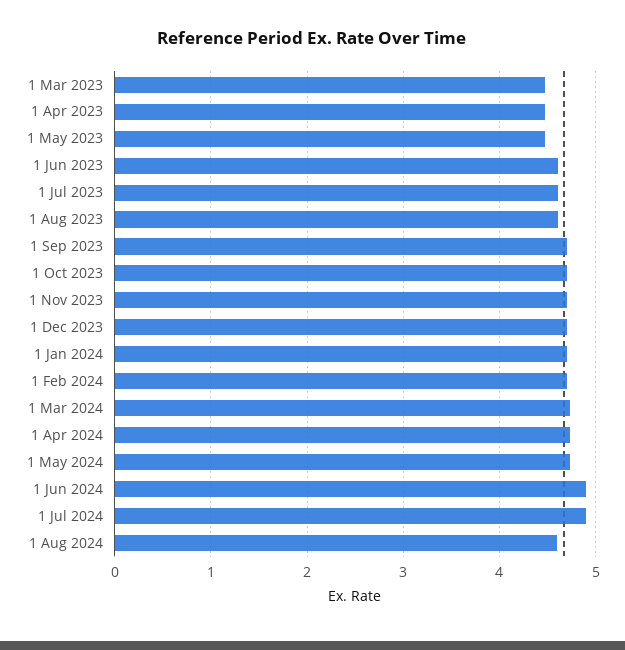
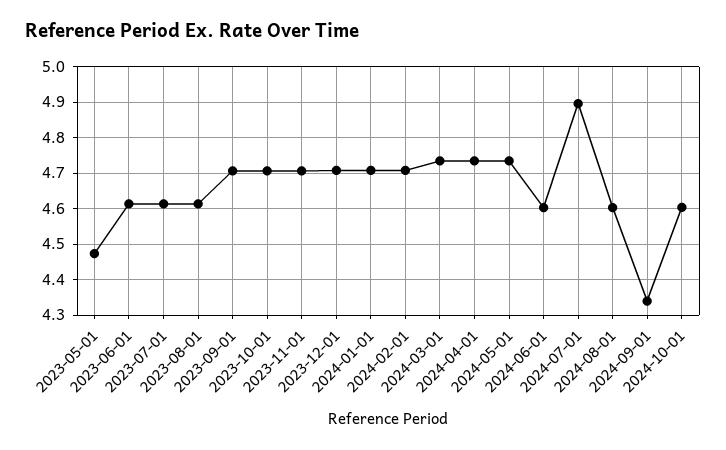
1 Mar 2023: 4.5 -> none
1 Apr 2023: 4.5 -> none
1 Jun 2024: 4.9 -> 4.6
2024-09-01: none -> 4.34
2024-10-01: none -> 4.6

